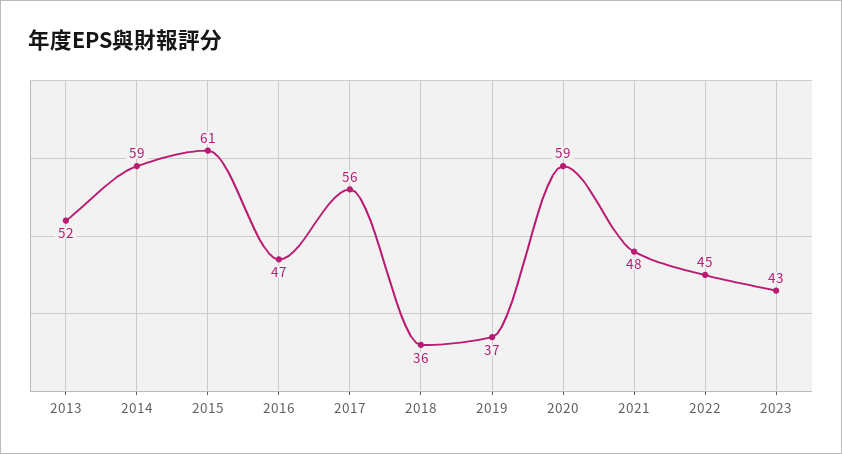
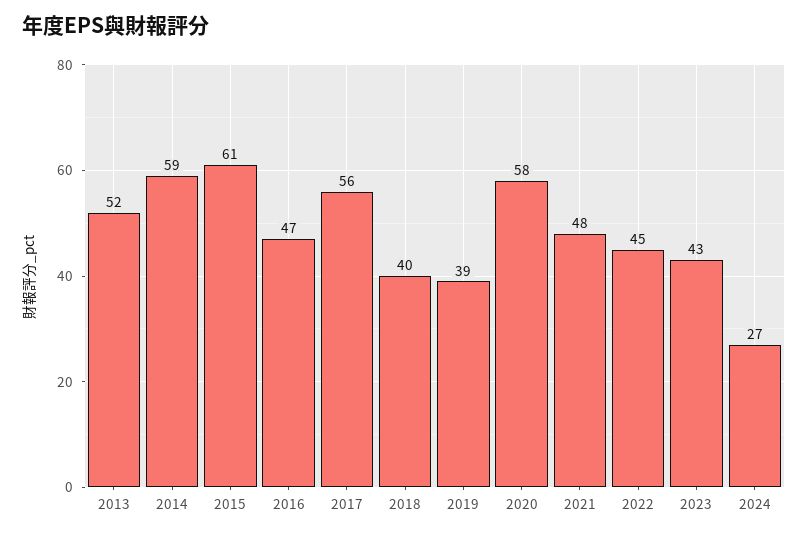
2018: 36 -> 40
2019: 37 -> 39
2020: 59 -> 58
2024: none -> 27

